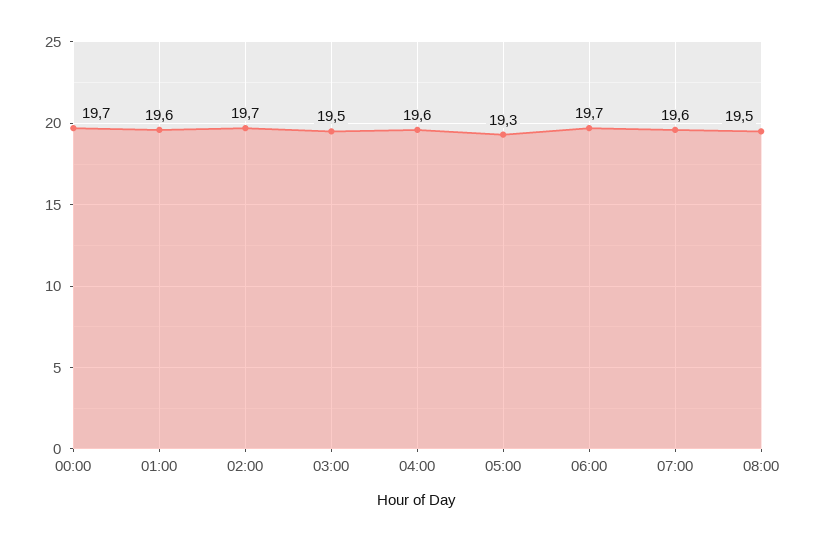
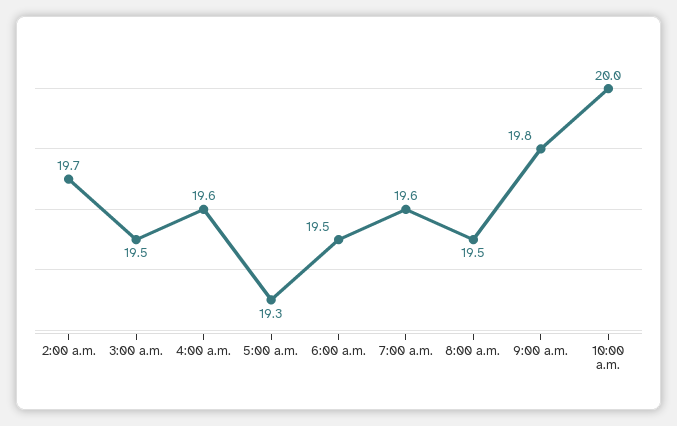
00:00: 19.7 -> none
01:00: 19.6 -> none
06:00: 19.7 -> 19.5
9:00 a.m.: none -> 19.8
10:00 a.m.: none -> 20

